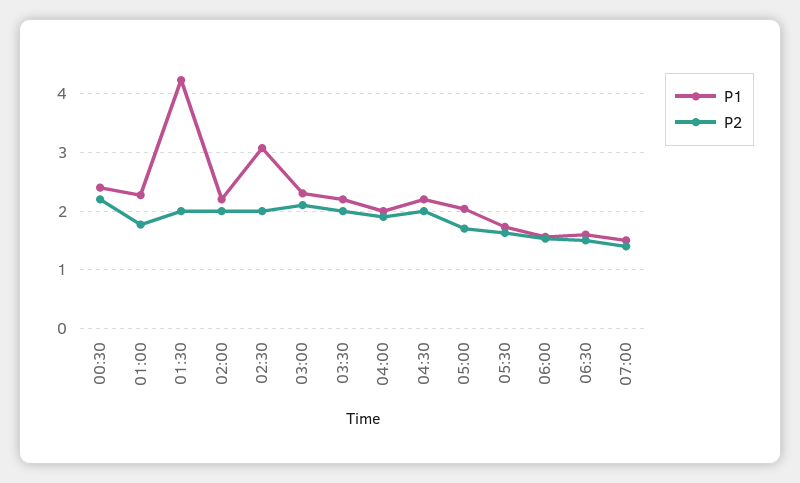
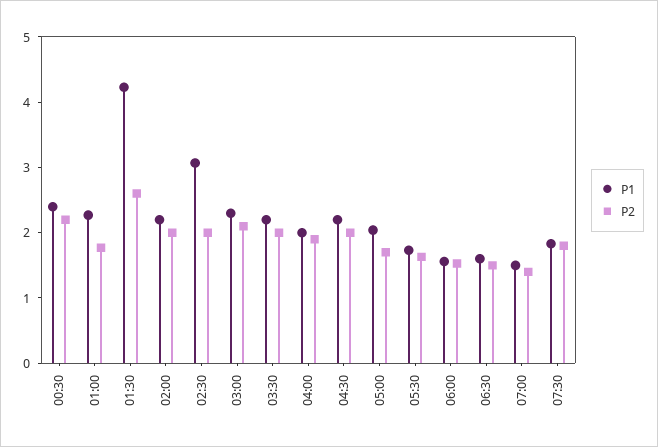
P2, 01:30: 2 -> 2.6
P1, 07:30: none -> 1.8
P2, 07:30: none -> 1.8

